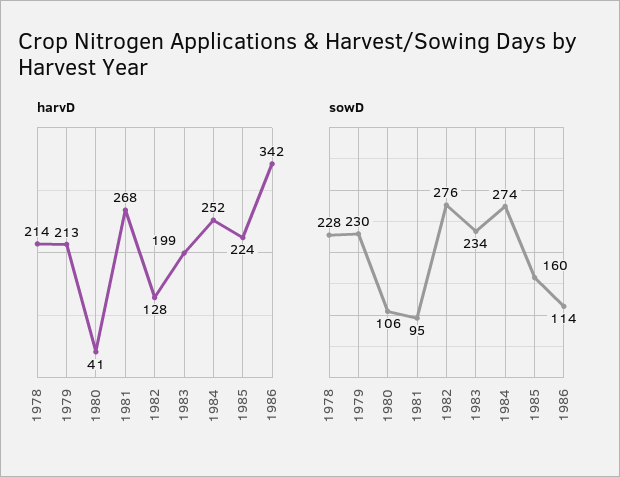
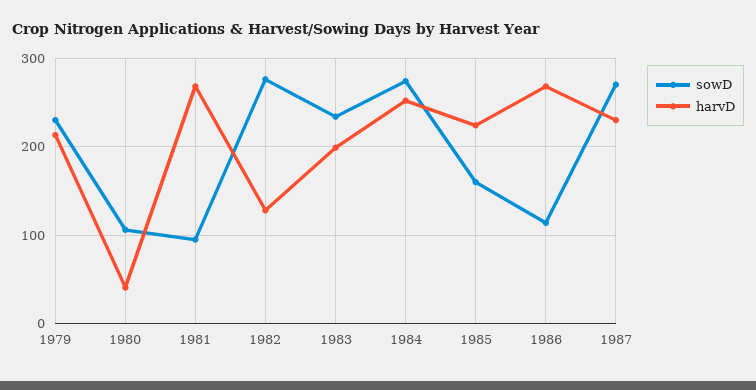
harvD, 1978: 214 -> none
harvD, 1986: 342 -> 270
sowD, 1978: 228 -> none
sowD, 1987: none -> 270
harvD, 1987: none -> 230

